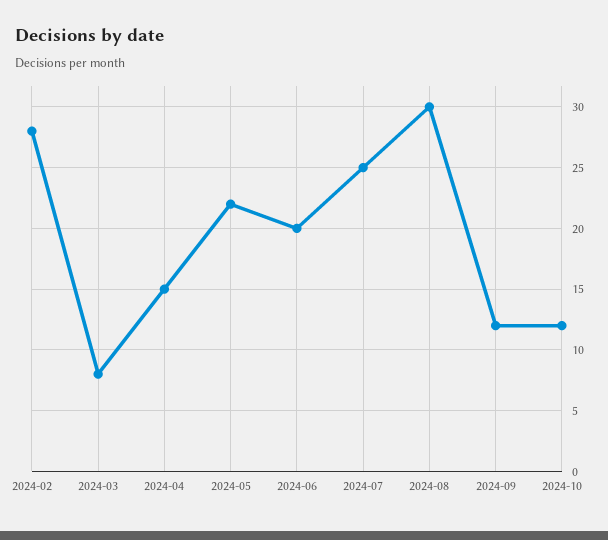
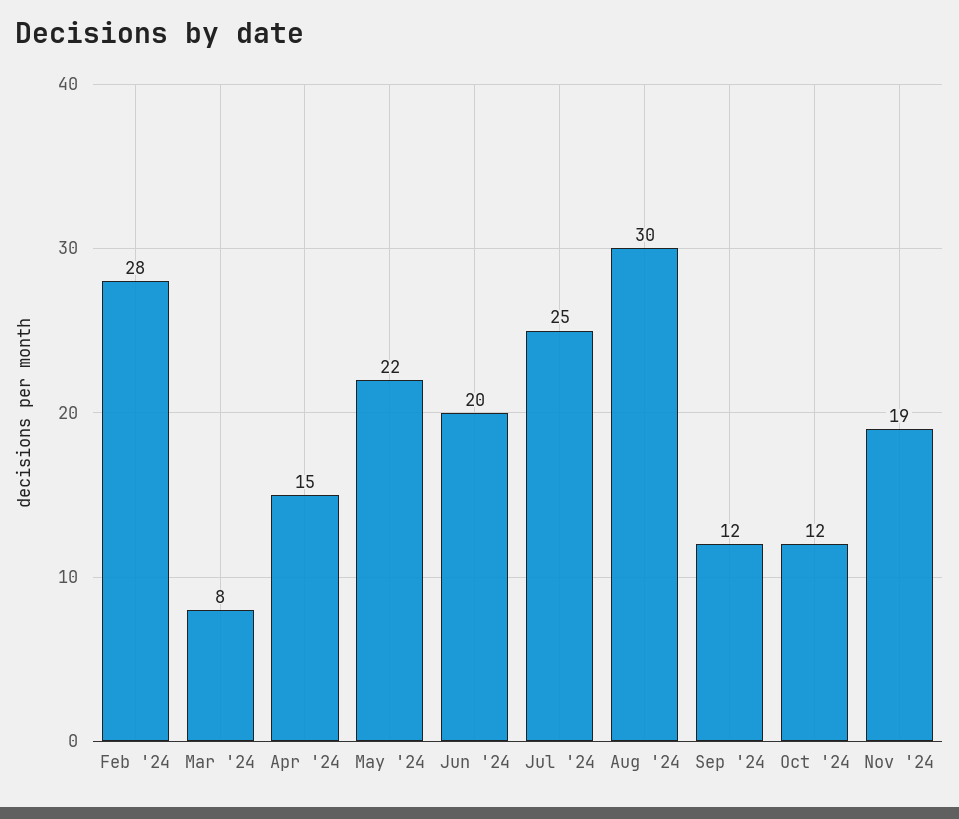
Nov '24: none -> 19

